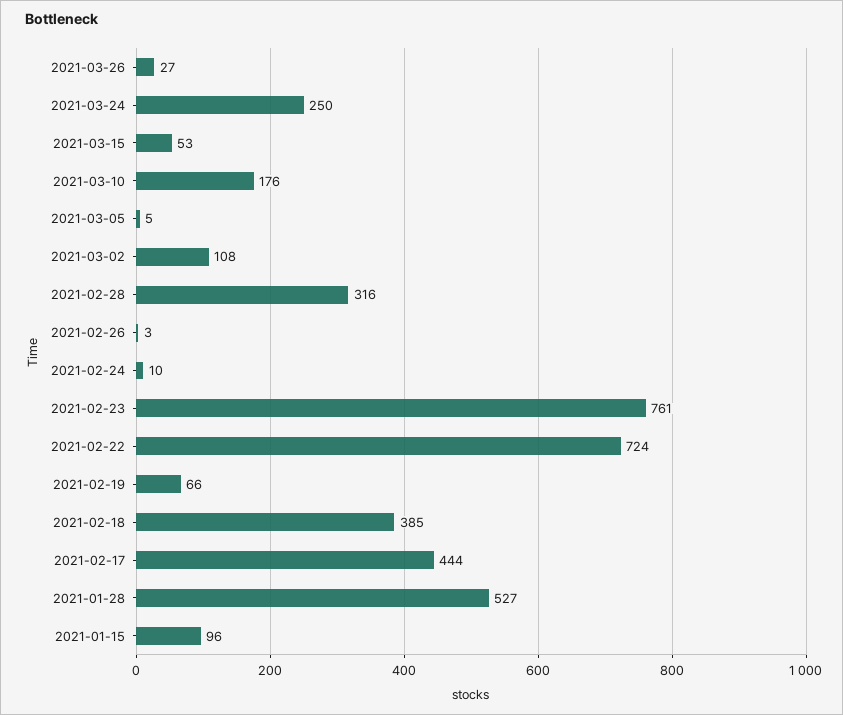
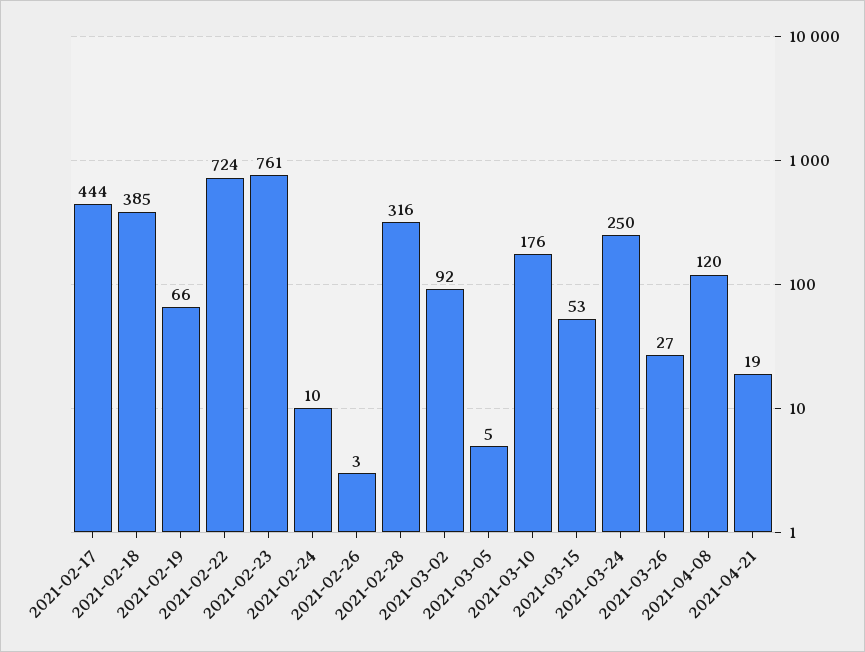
2021-03-02: 108 -> 92
2021-01-28: 527 -> none
2021-01-15: 96 -> none
2021-04-08: none -> 120
2021-04-21: none -> 19

